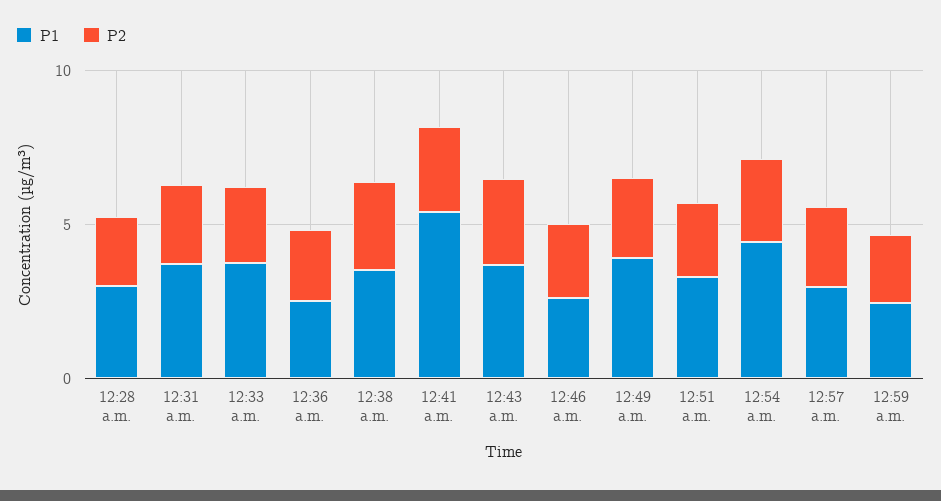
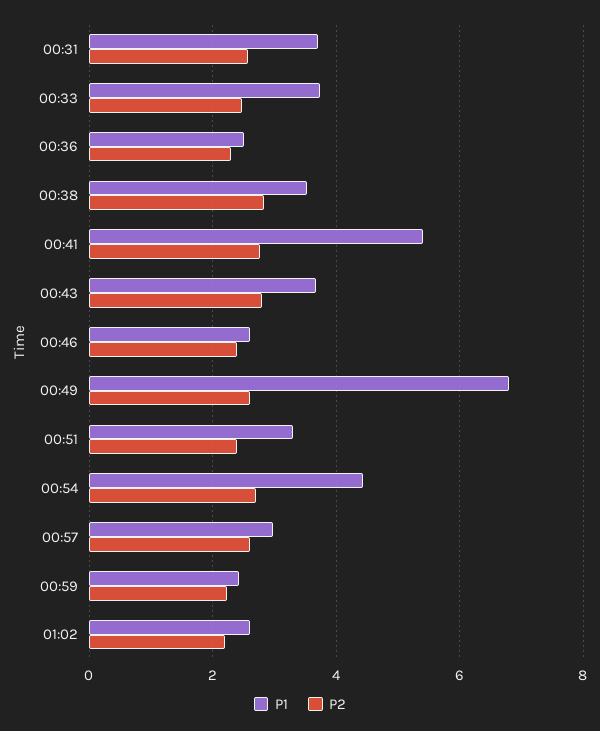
P1, 12:28 a.m.: 3 -> none
P2, 12:28 a.m.: 2 -> none
P1, 12:49 a.m.: 4 -> 6.8
P1, 01:02: none -> 2.6
P2, 01:02: none -> 2.2

